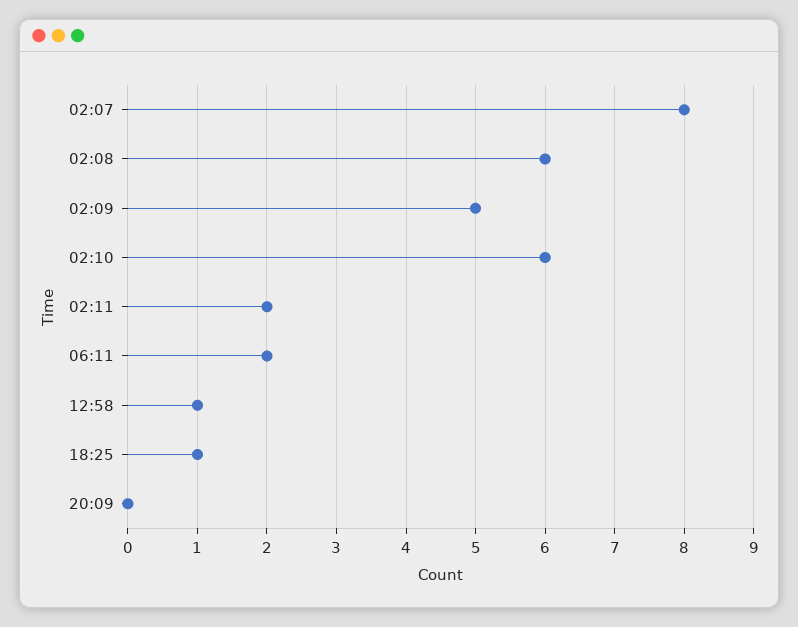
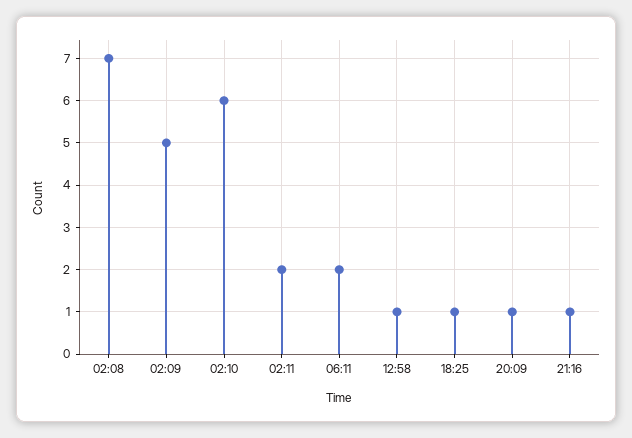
02:07: 8 -> none
02:08: 6 -> 7
20:09: 0 -> 1
21:16: none -> 1

